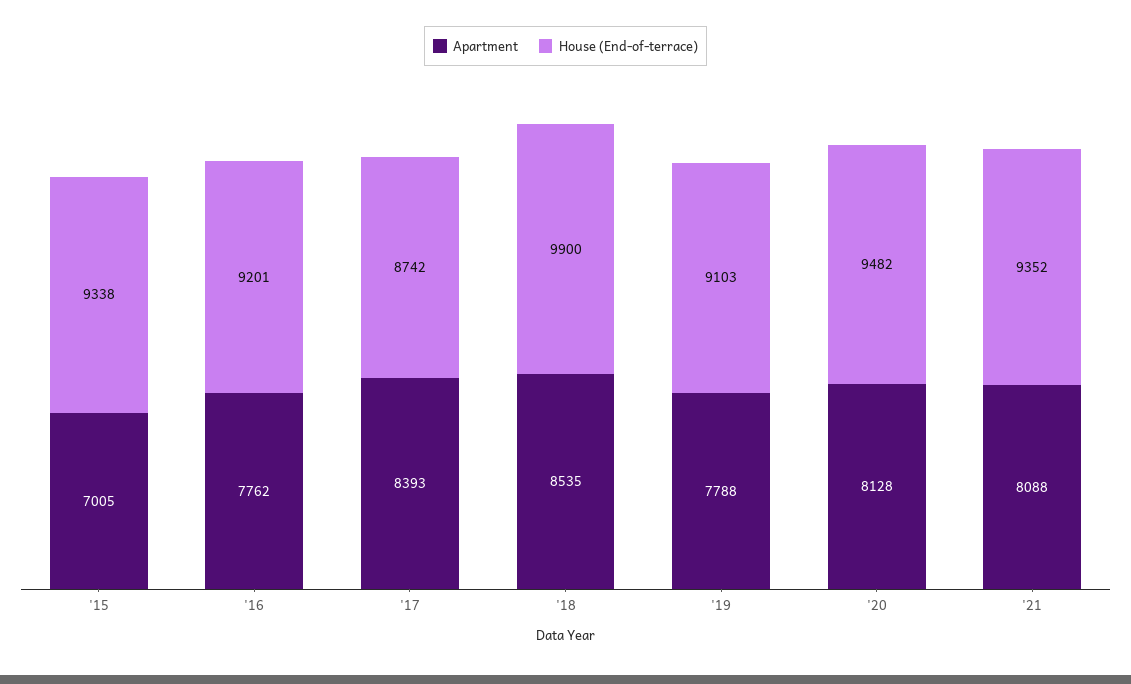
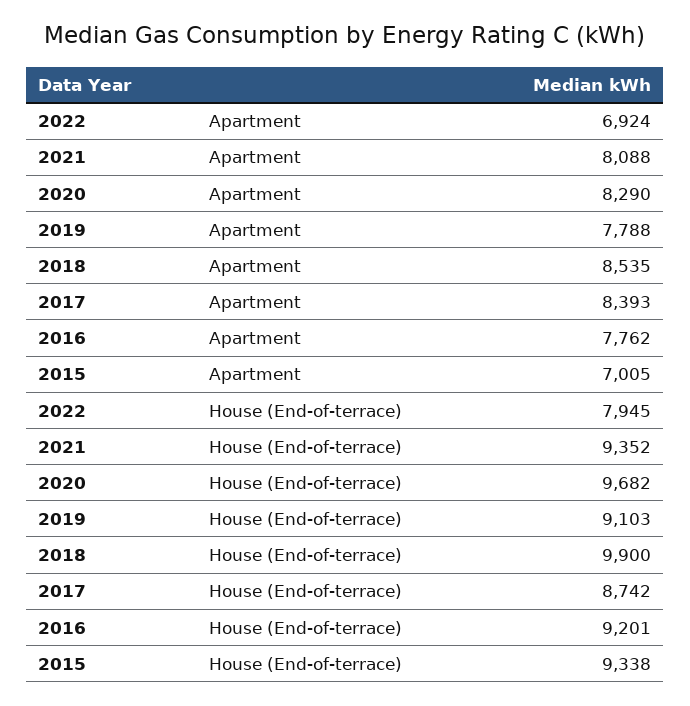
Apartment, '20: 8128 -> 8290
House (End-of-terrace), '20: 9482 -> 9682
Apartment, 2022: none -> 6924
House (End-of-terrace), 2022: none -> 7945

